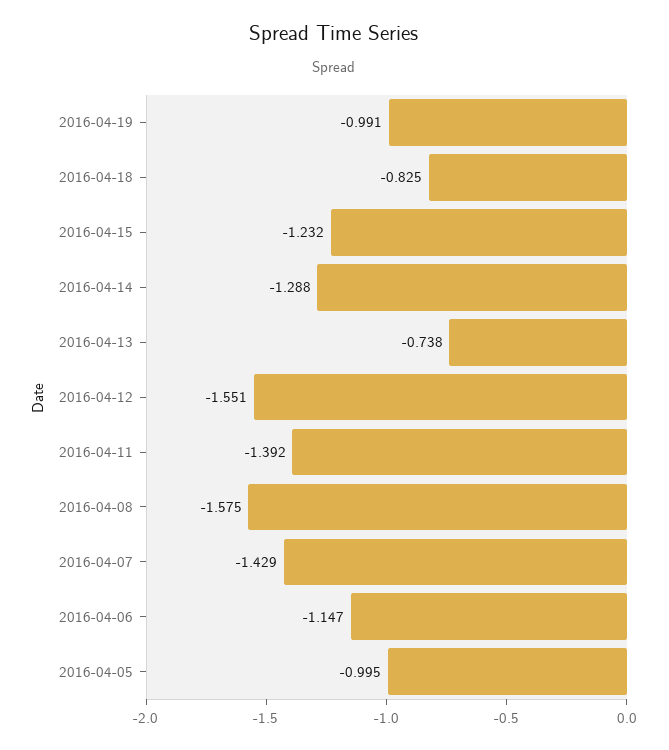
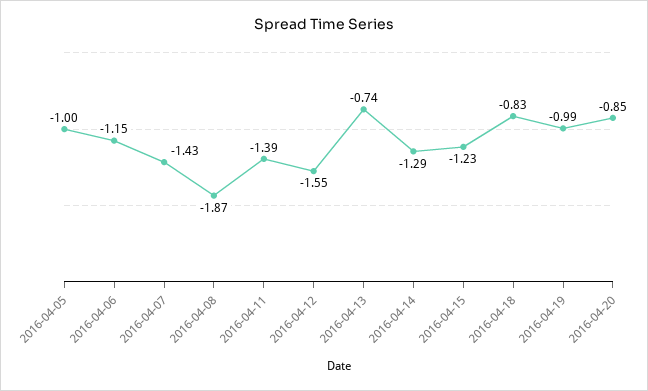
2016-04-08: -1.575 -> -1.87
2016-04-20: none -> -0.85

